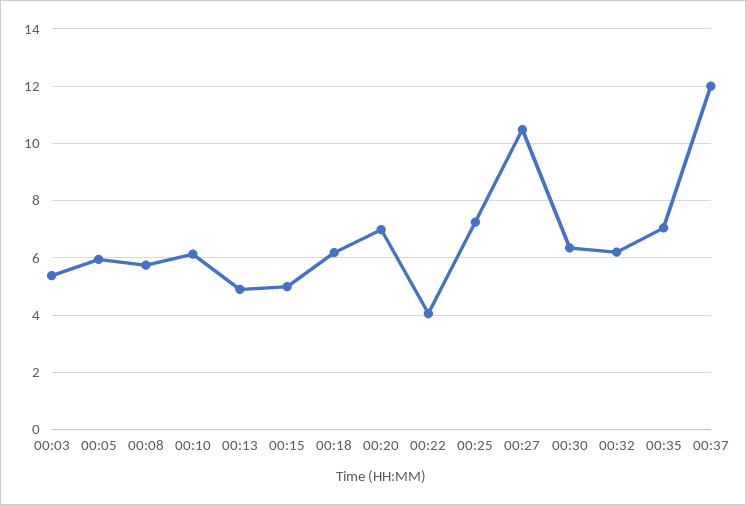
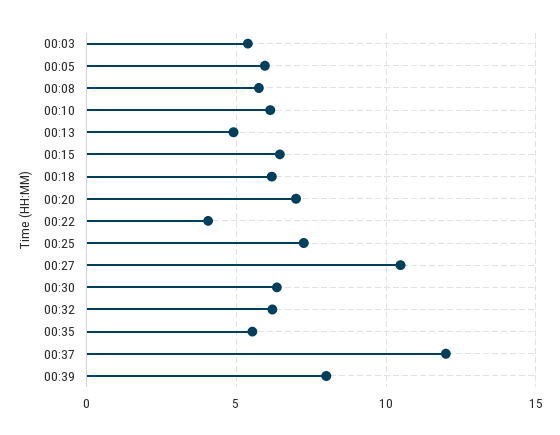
00:15: 5 -> 6.5
00:35: 7 -> 5.5
00:39: none -> 8

